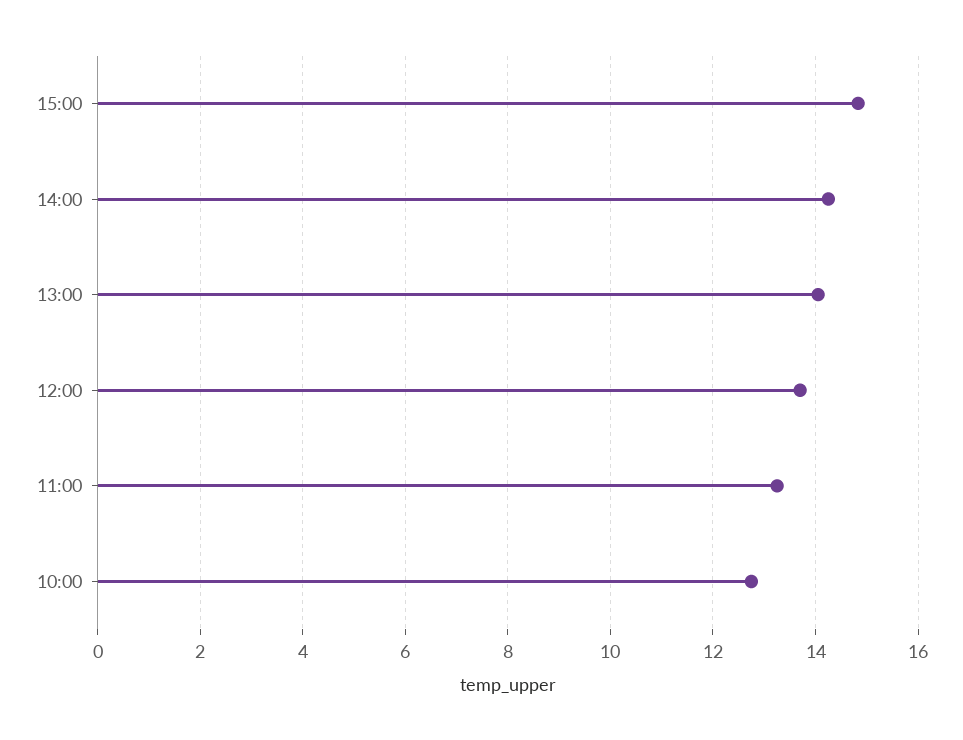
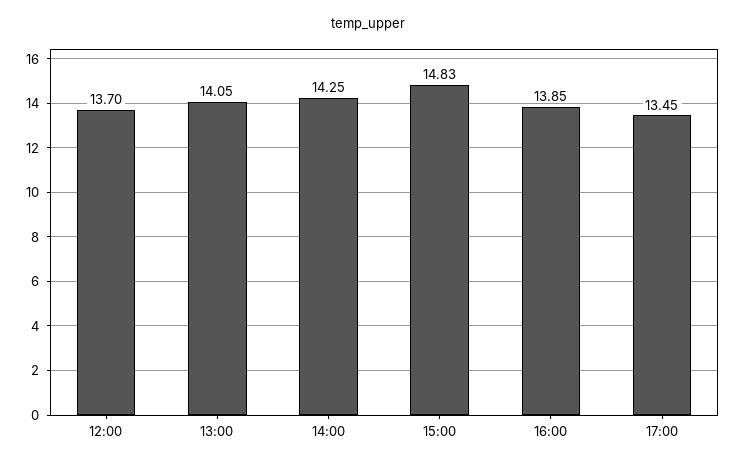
11:00: 13.2 -> none
10:00: 12.8 -> none
16:00: none -> 13.85
17:00: none -> 13.45

